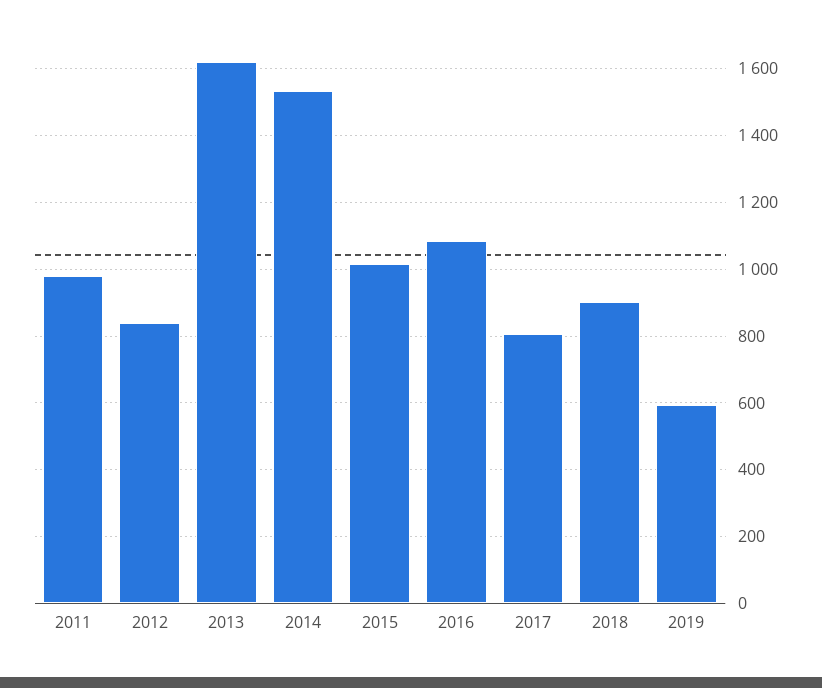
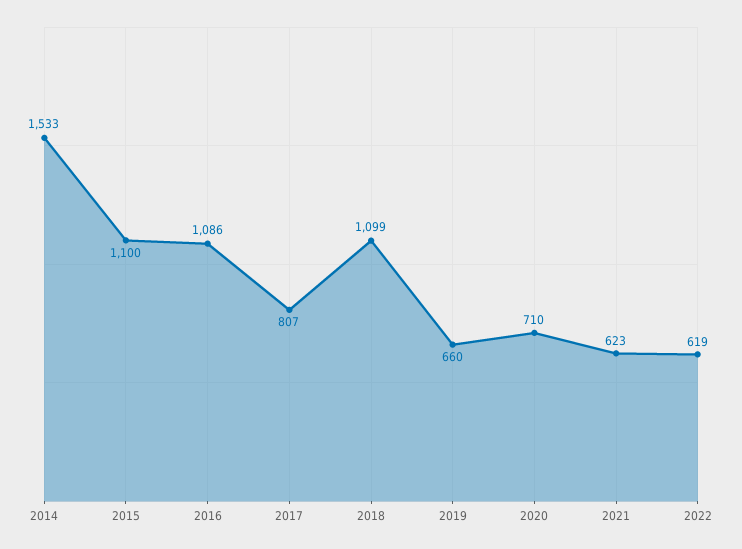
2011: 980 -> none
2012: 840 -> none
2013: 1620 -> none
2015: 1020 -> 1100
2018: 900 -> 1099
2019: 600 -> 660
2020: none -> 710
2021: none -> 623
2022: none -> 619

